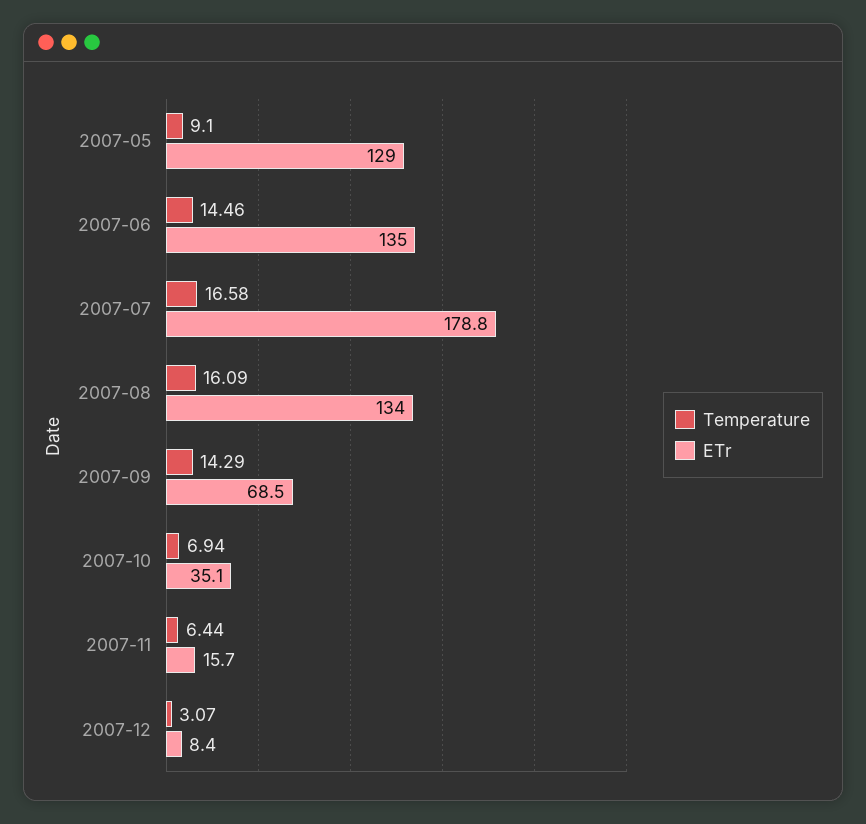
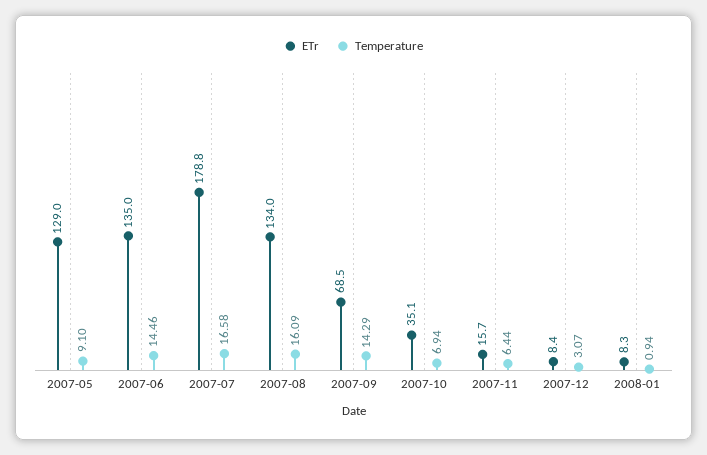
ETr, 2008-01: none -> 8.3
Temperature, 2008-01: none -> 0.94

